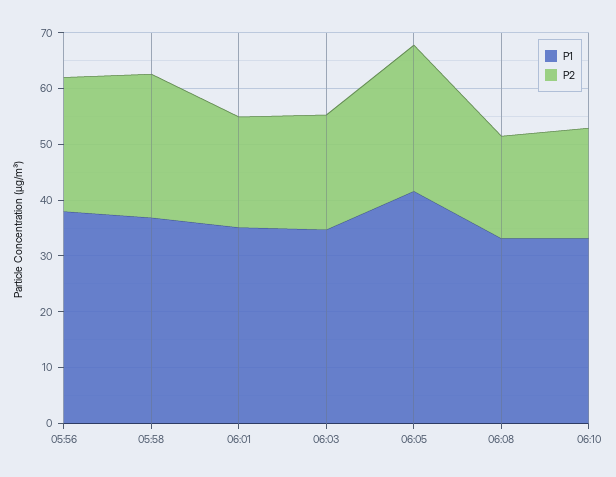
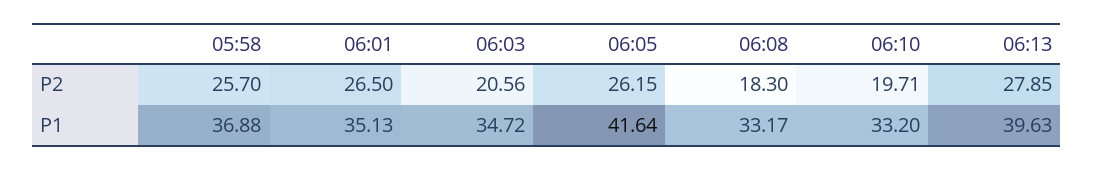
P1, 05:56: 38 -> none
P2, 05:56: 24 -> none
P2, 06:01: 20 -> 26.5
P2, 06:13: none -> 27.85
P1, 06:13: none -> 39.63

